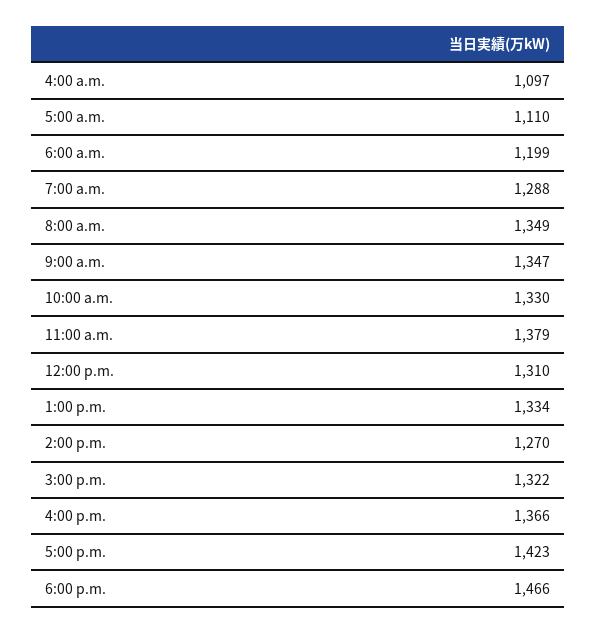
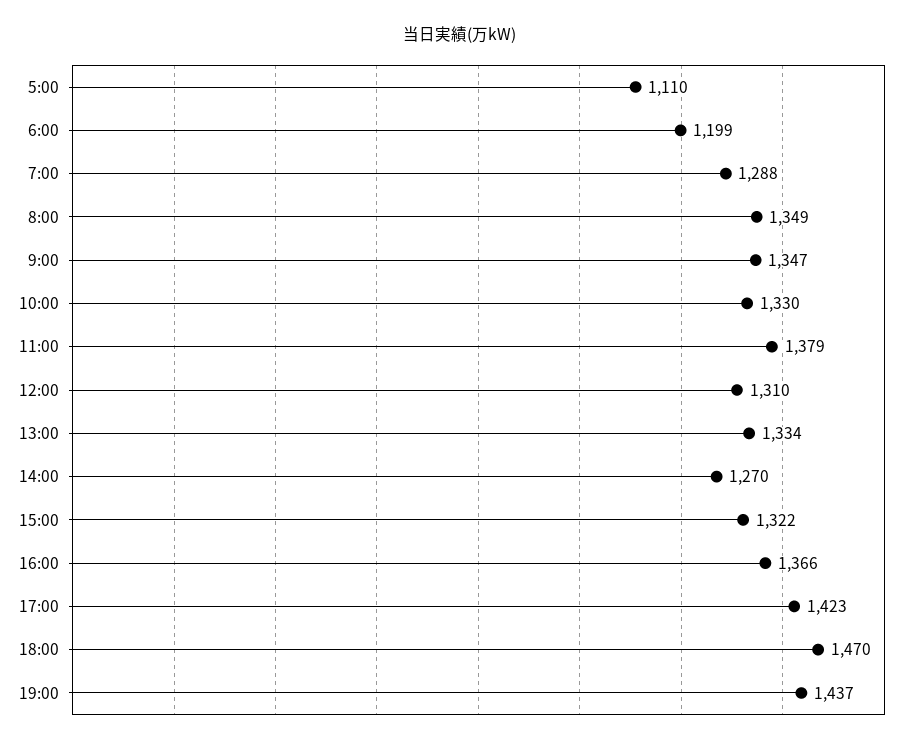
4:00 a.m.: 1097 -> none
6:00 p.m.: 1466 -> 1470
19:00: none -> 1437

